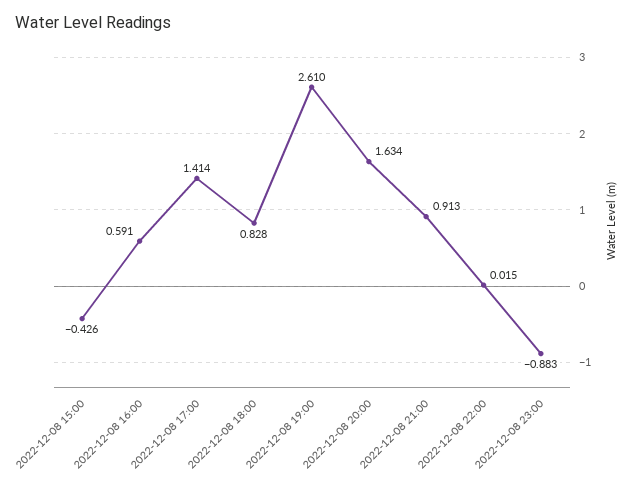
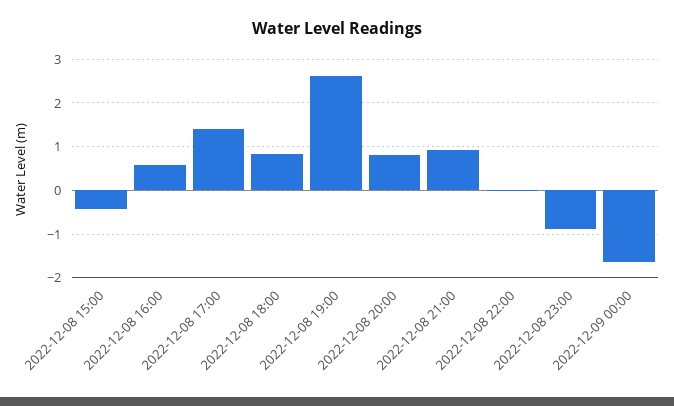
2022-12-08 20:00: 1.634 -> 0.8
2022-12-09 00:00: none -> -1.6

